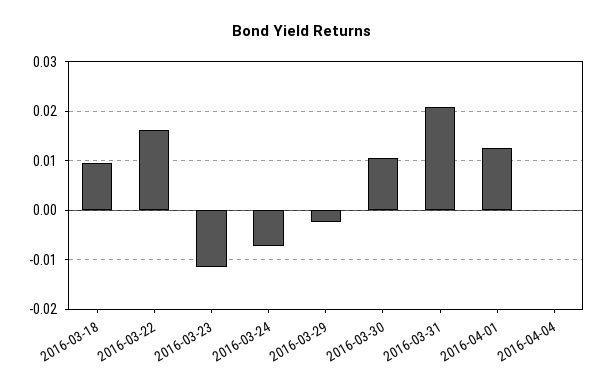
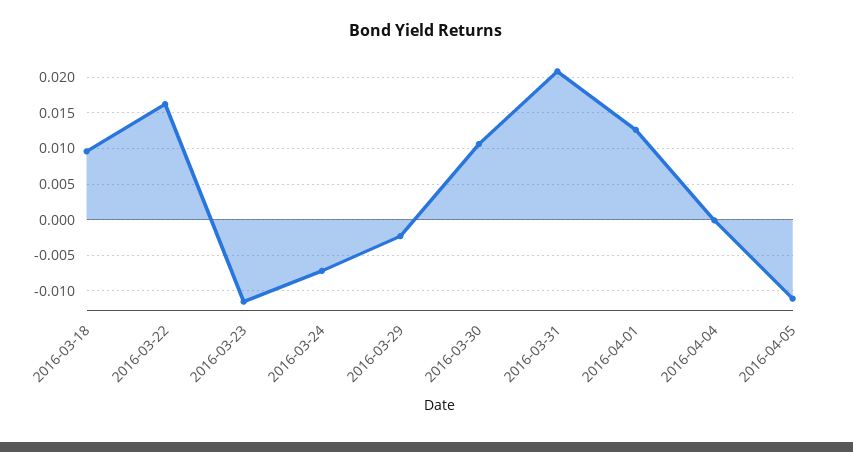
2016-04-05: none -> -0.011

